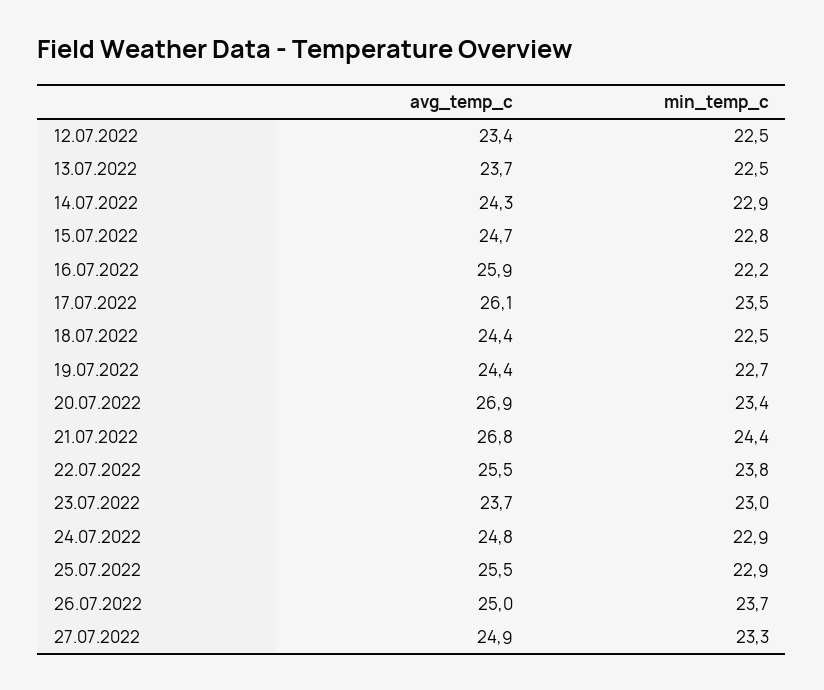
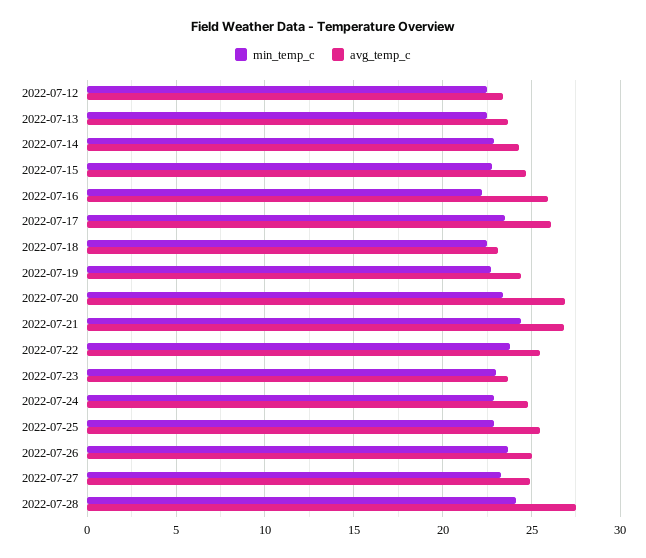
avg_temp_c, 18.07.2022: 24.4 -> 23
min_temp_c, 2022-07-28: none -> 24
avg_temp_c, 2022-07-28: none -> 27.5

